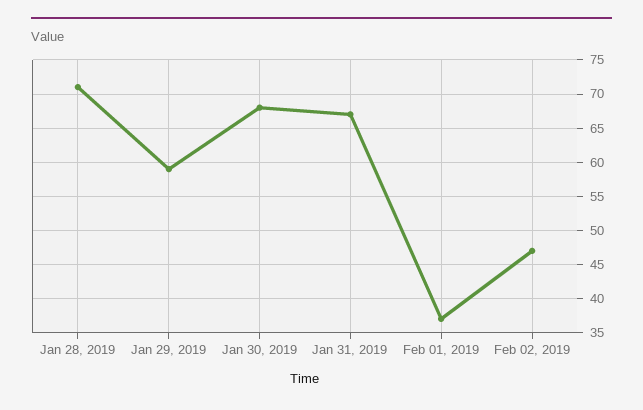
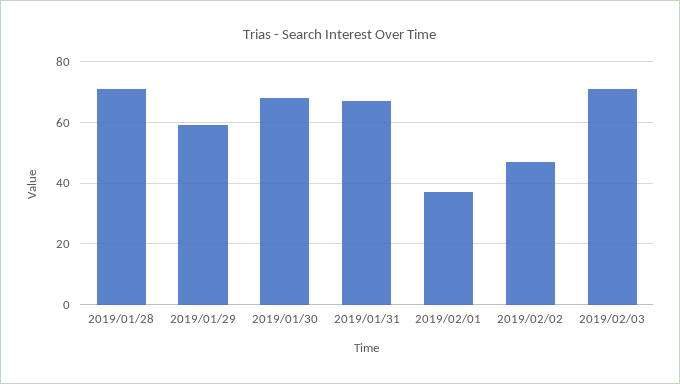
2019/02/03: none -> 70

